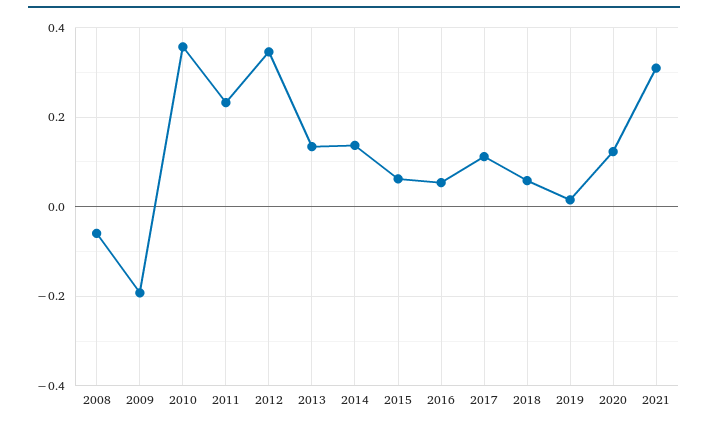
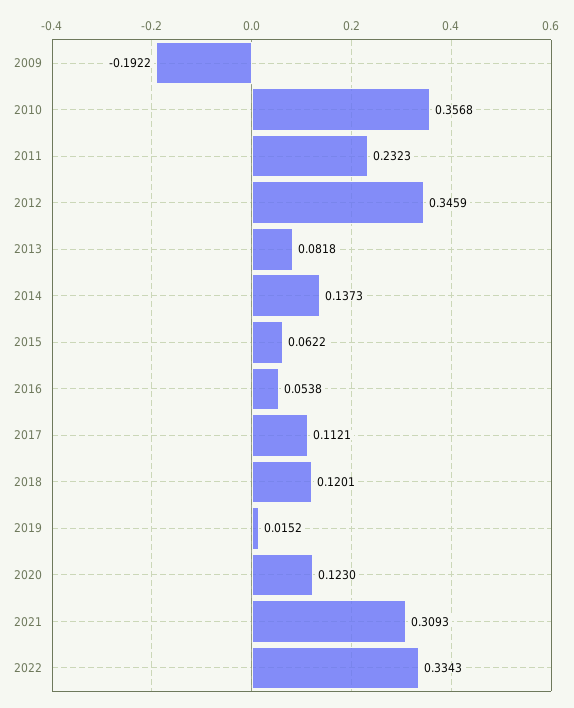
2008: -0.06 -> none
2013: 0.14 -> 0.0818
2018: 0.06 -> 0.1201
2022: none -> 0.3343

